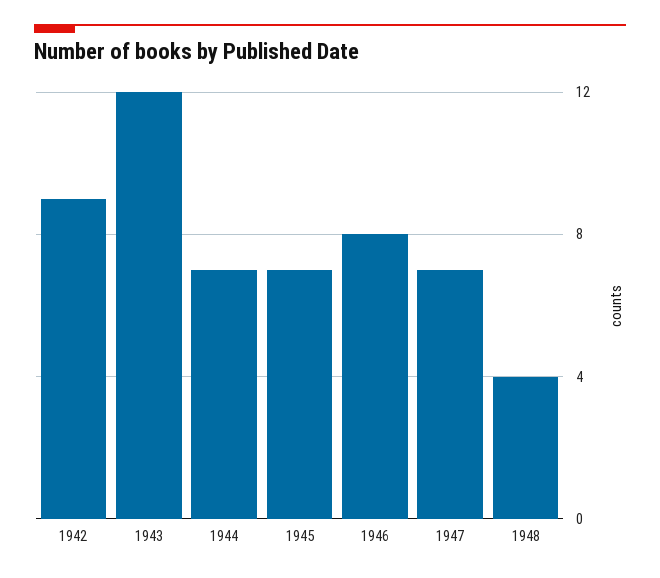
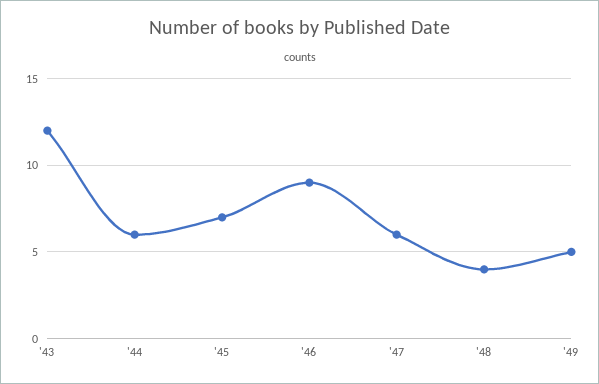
1942: 9 -> none
1944: 7 -> 6
1946: 8 -> 9
1947: 7 -> 6
'49: none -> 5

